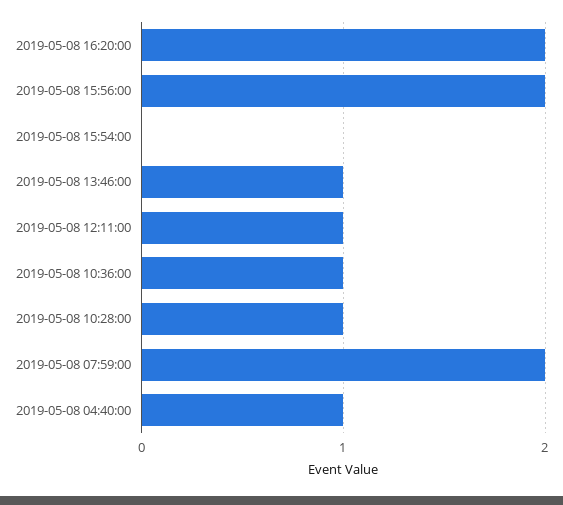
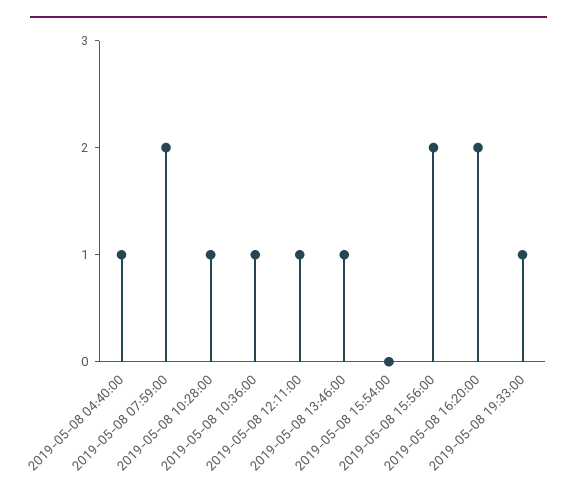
2019-05-08 19:33:00: none -> 1

